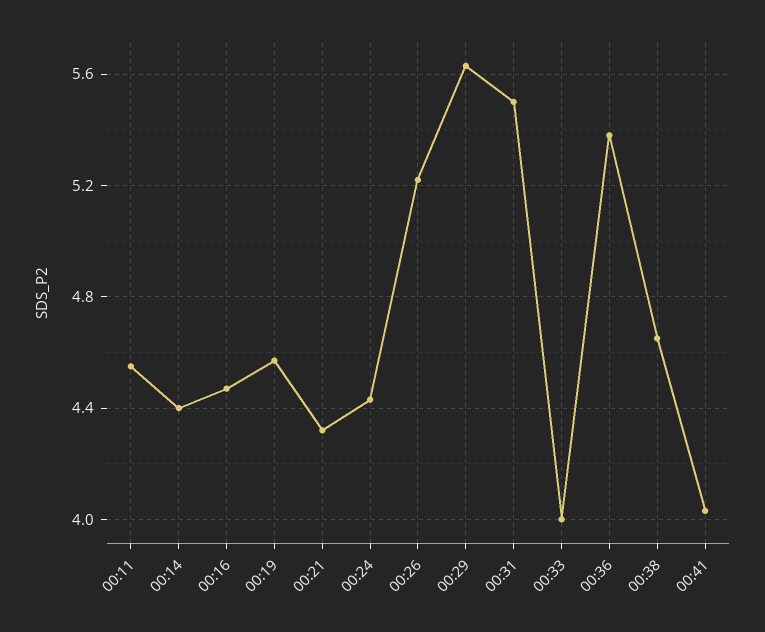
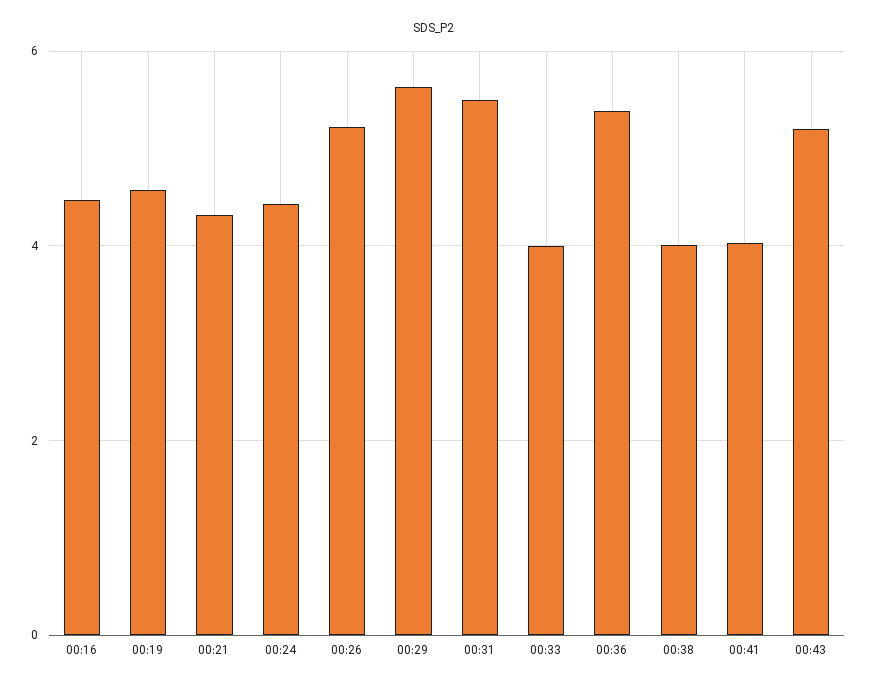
00:11: 4.55 -> none
00:14: 4.4 -> none
00:38: 4.65 -> 4
00:43: none -> 5.2

